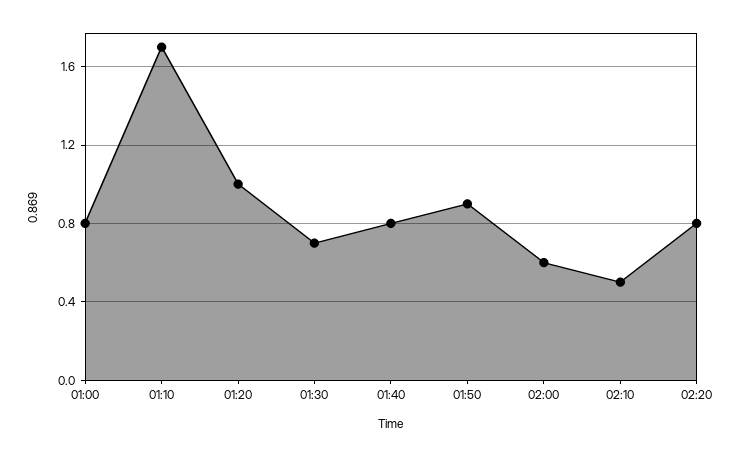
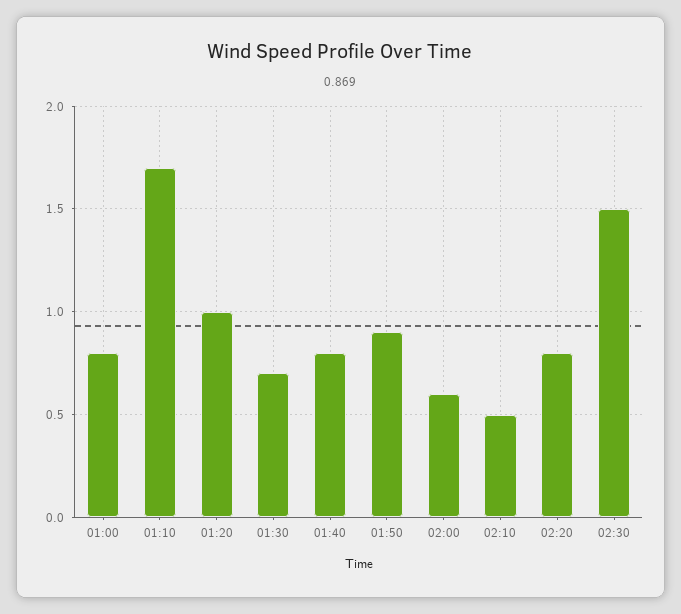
02:30: none -> 1.5

